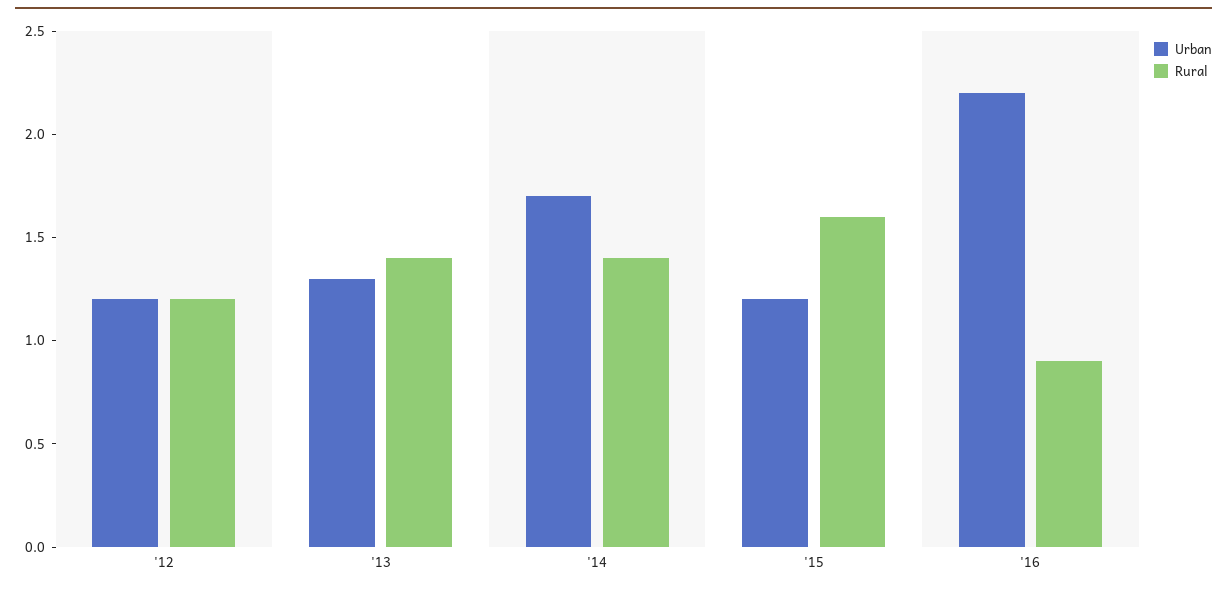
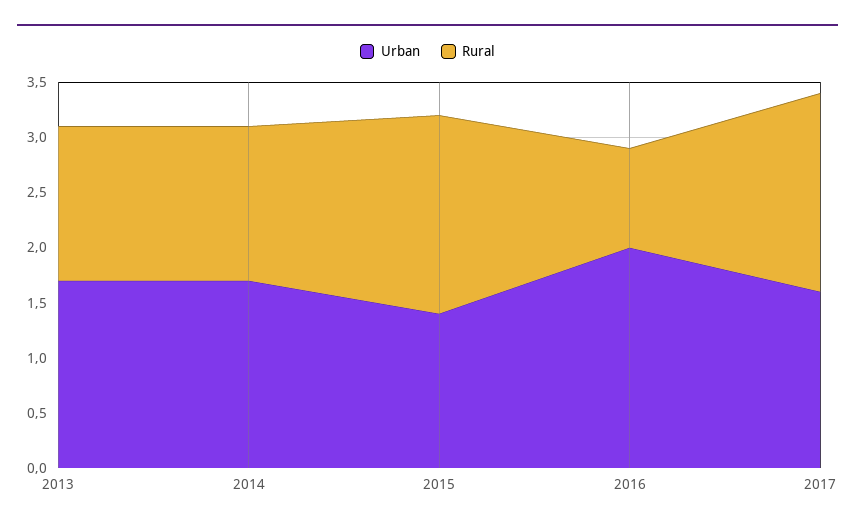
Urban, '12: 1.2 -> none
Rural, '12: 1.2 -> none
Urban, '13: 1.3 -> 1.7
Urban, '15: 1.2 -> 1.4
Rural, '15: 1.6 -> 1.8
Urban, '16: 2.2 -> 2
Urban, 2017: none -> 1.6
Rural, 2017: none -> 1.8

